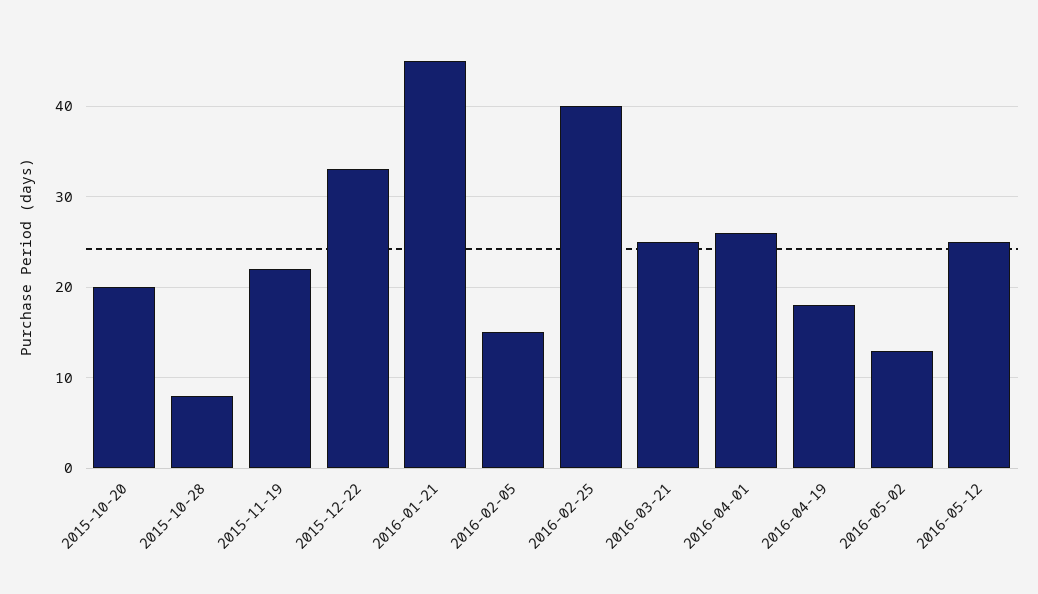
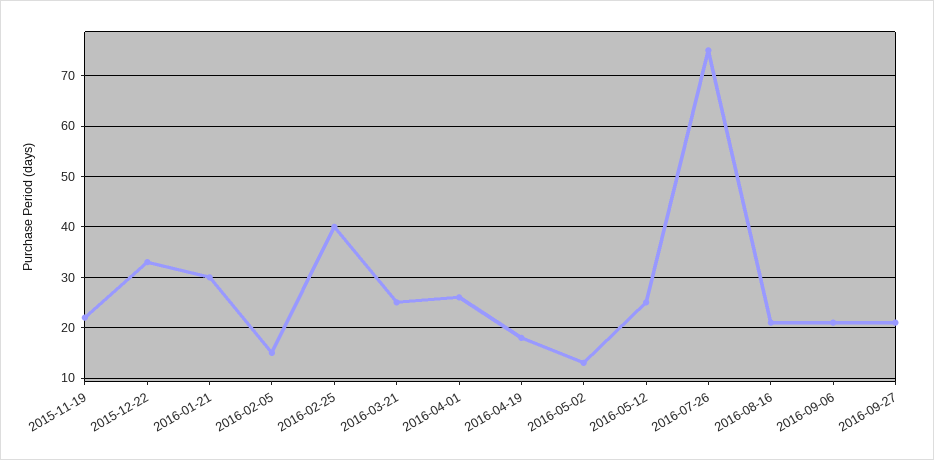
2015-10-20: 20 -> none
2015-10-28: 8 -> none
2016-01-21: 45 -> 30
2016-07-26: none -> 75
2016-08-16: none -> 20
2016-09-06: none -> 20
2016-09-27: none -> 20

